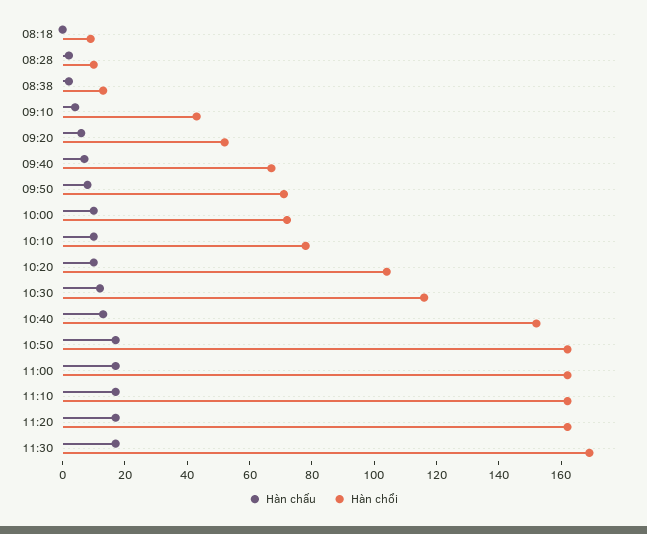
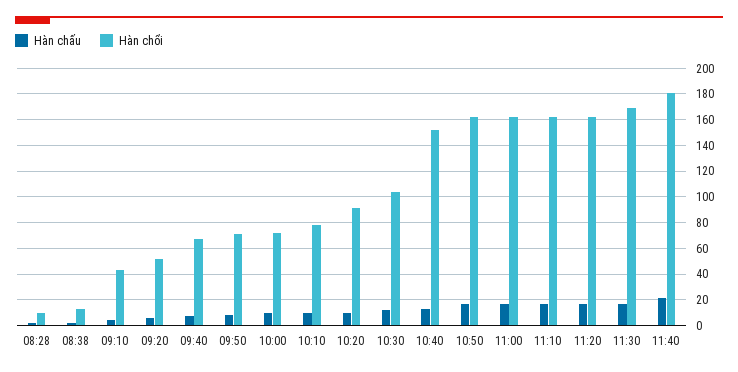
Hàn chấu, 08:18: 0 -> none
Hàn chổi, 08:18: 10 -> none
Hàn chổi, 10:20: 105 -> 90
Hàn chổi, 10:30: 115 -> 105
Hàn chấu, 11:40: none -> 20
Hàn chổi, 11:40: none -> 180

